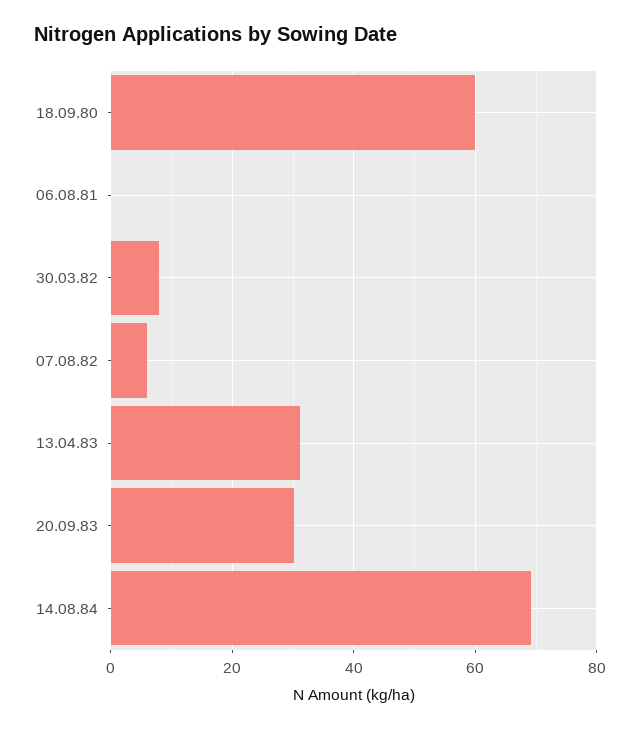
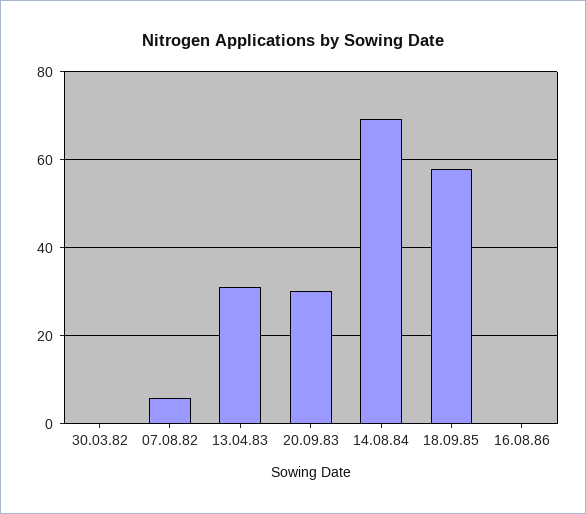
18.09.80: 60 -> none
06.08.81: 0 -> none
30.03.82: 8 -> 0
18.09.85: none -> 58
16.08.86: none -> 0

